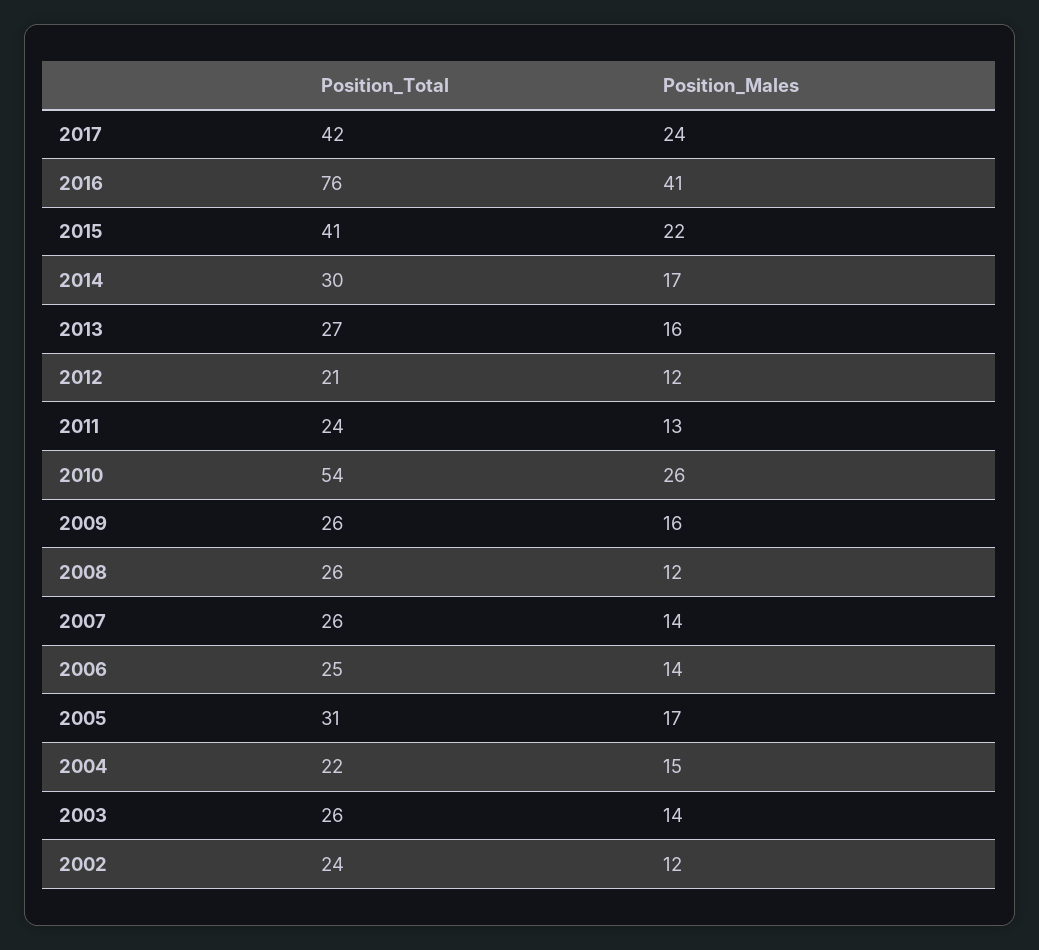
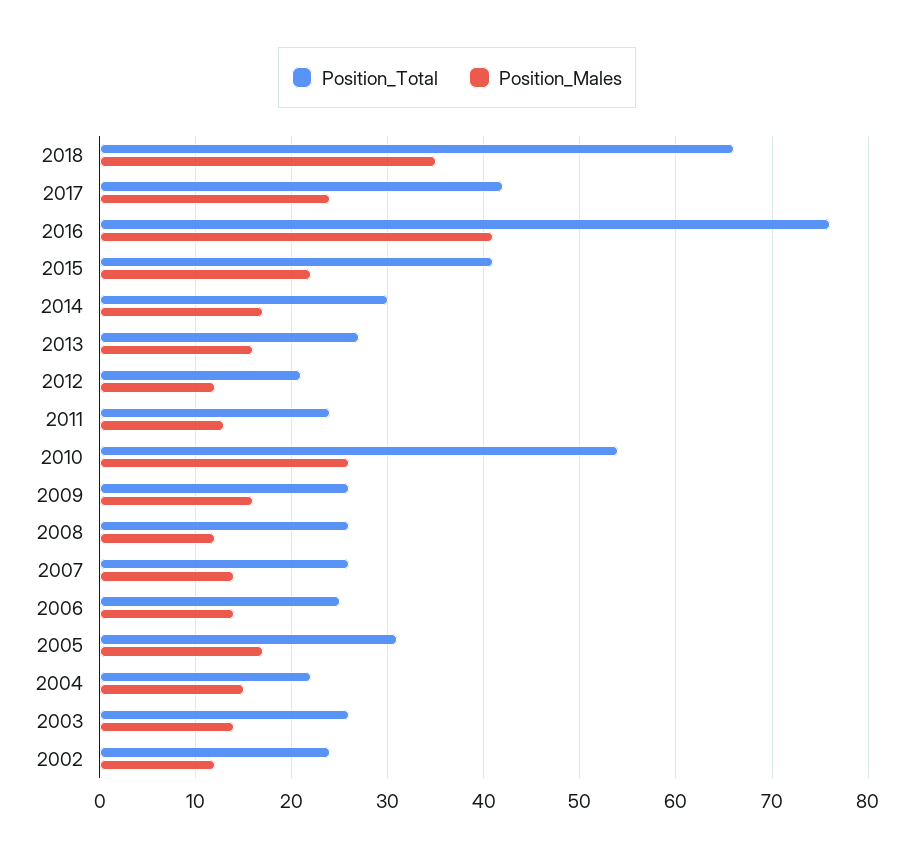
Position_Total, 2018: none -> 66
Position_Males, 2018: none -> 35

